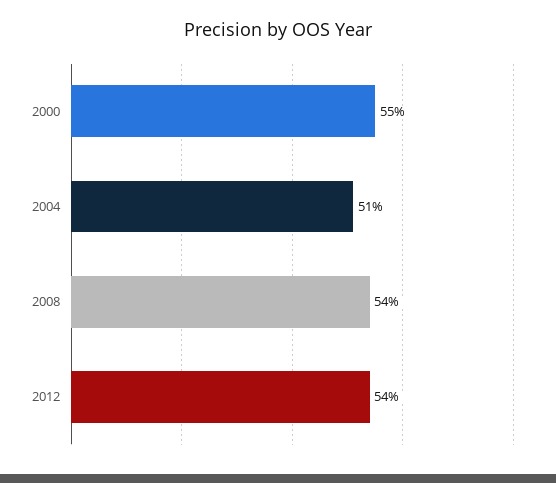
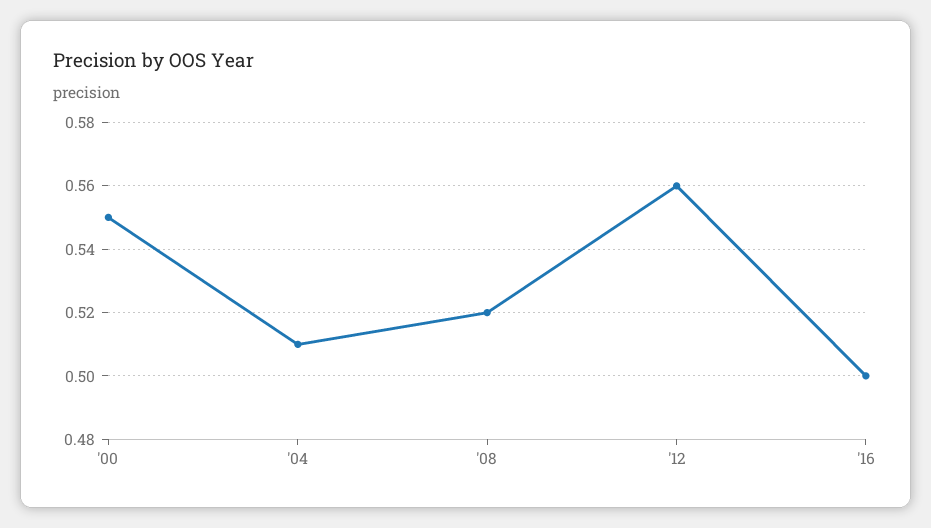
2008: 0.54 -> 0.52
2012: 0.54 -> 0.56
'16: none -> 0.5

